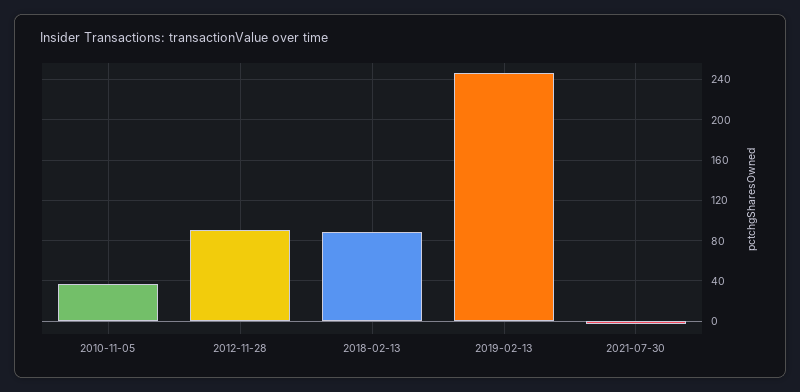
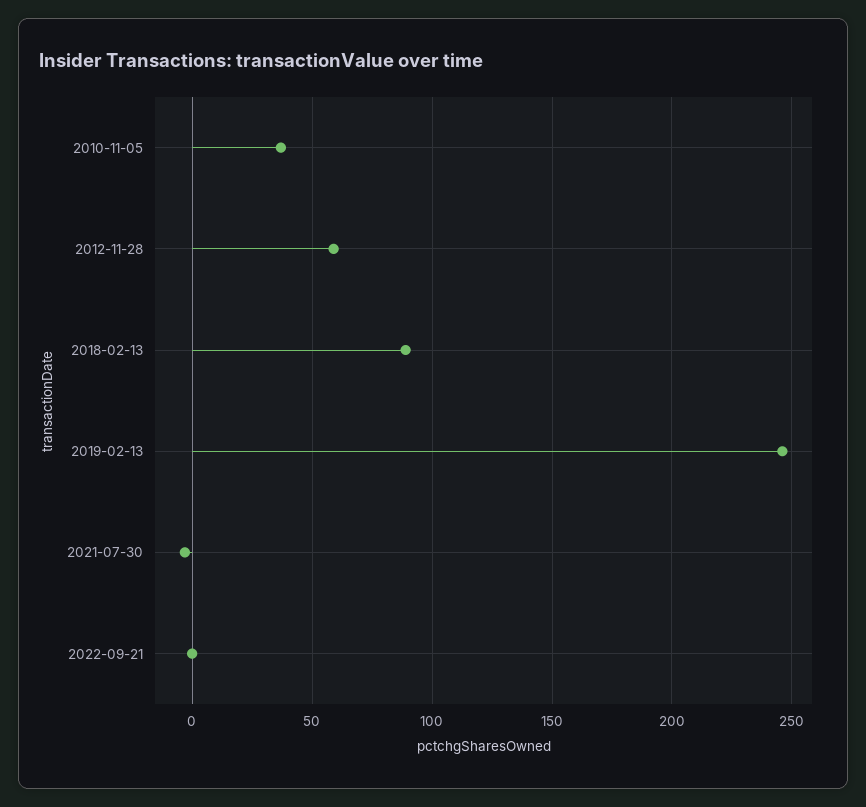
2012-11-28: 90 -> 60
2022-09-21: none -> 0

